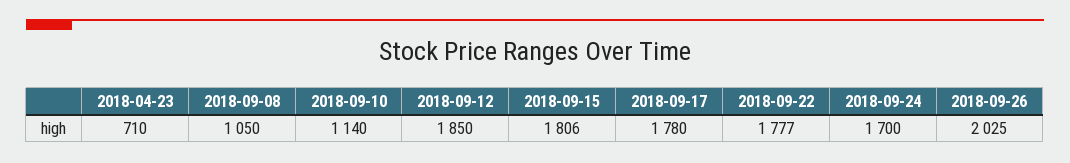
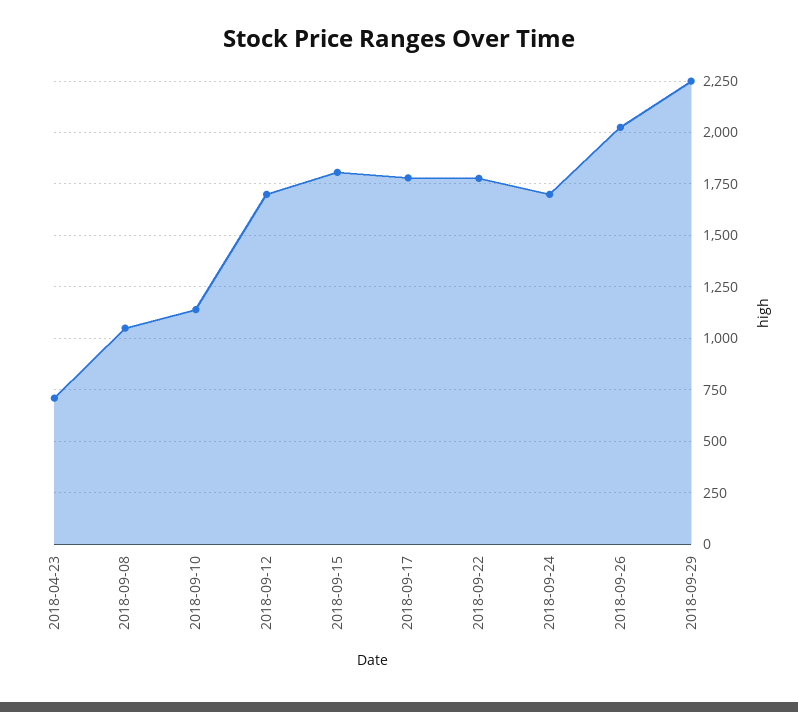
2018-09-12: 1850 -> 1700
2018-09-29: none -> 2250

